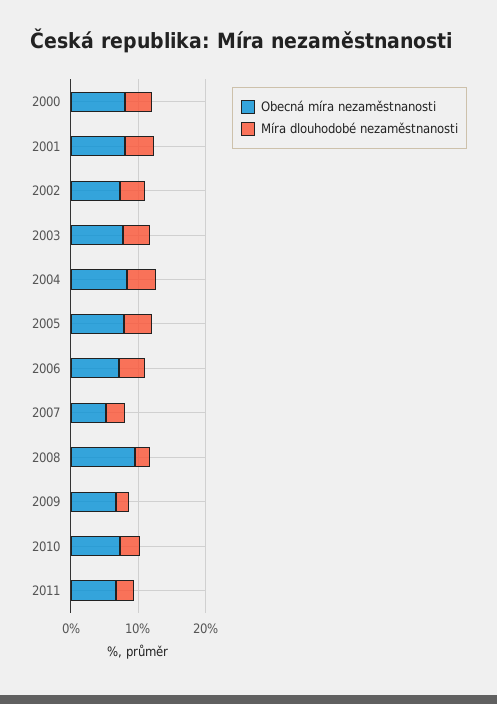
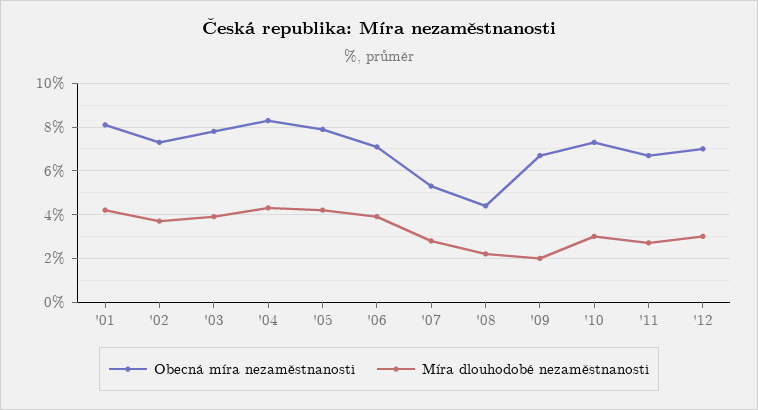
Obecná míra nezaměstnanosti, 2000: 8 -> none
Míra dlouhodobé nezaměstnanosti, 2000: 4 -> none
Obecná míra nezaměstnanosti, 2008: 10 -> 4.5
Obecná míra nezaměstnanosti, '12: none -> 7
Míra dlouhodobé nezaměstnanosti, '12: none -> 3

